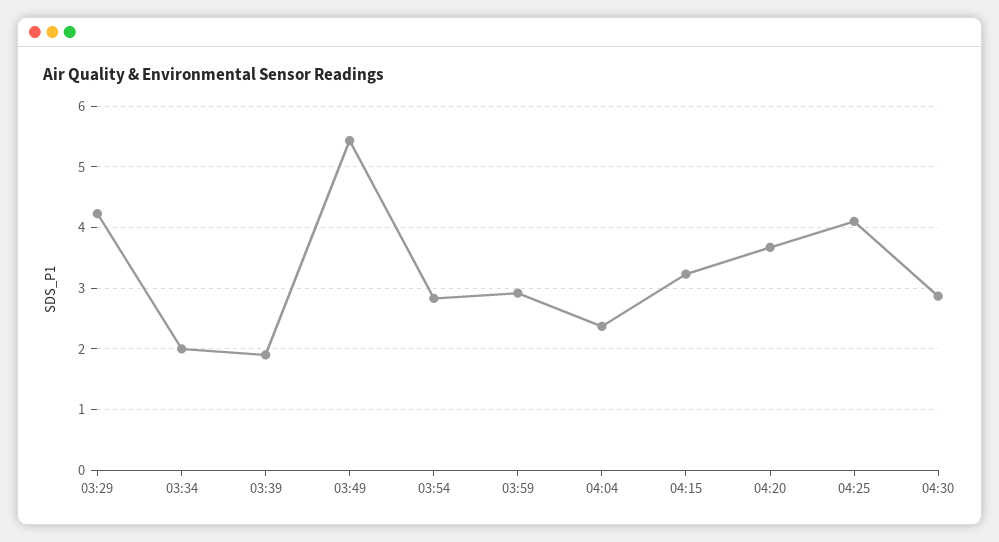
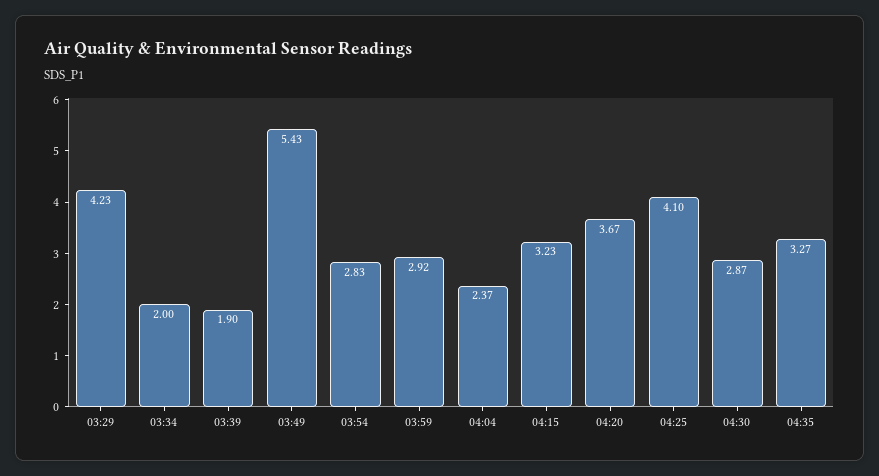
04:35: none -> 3.27

